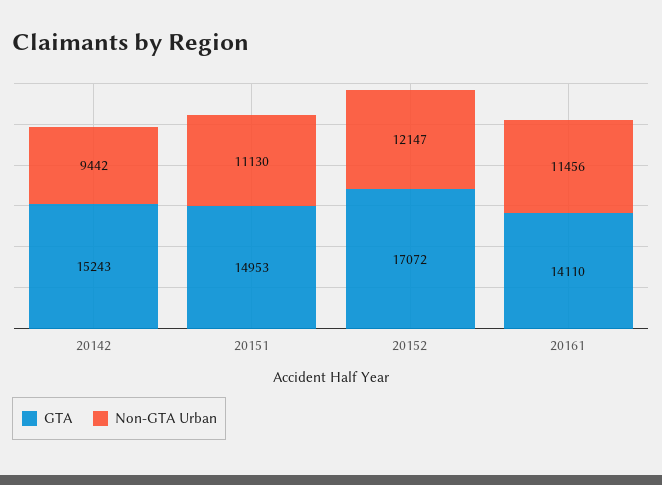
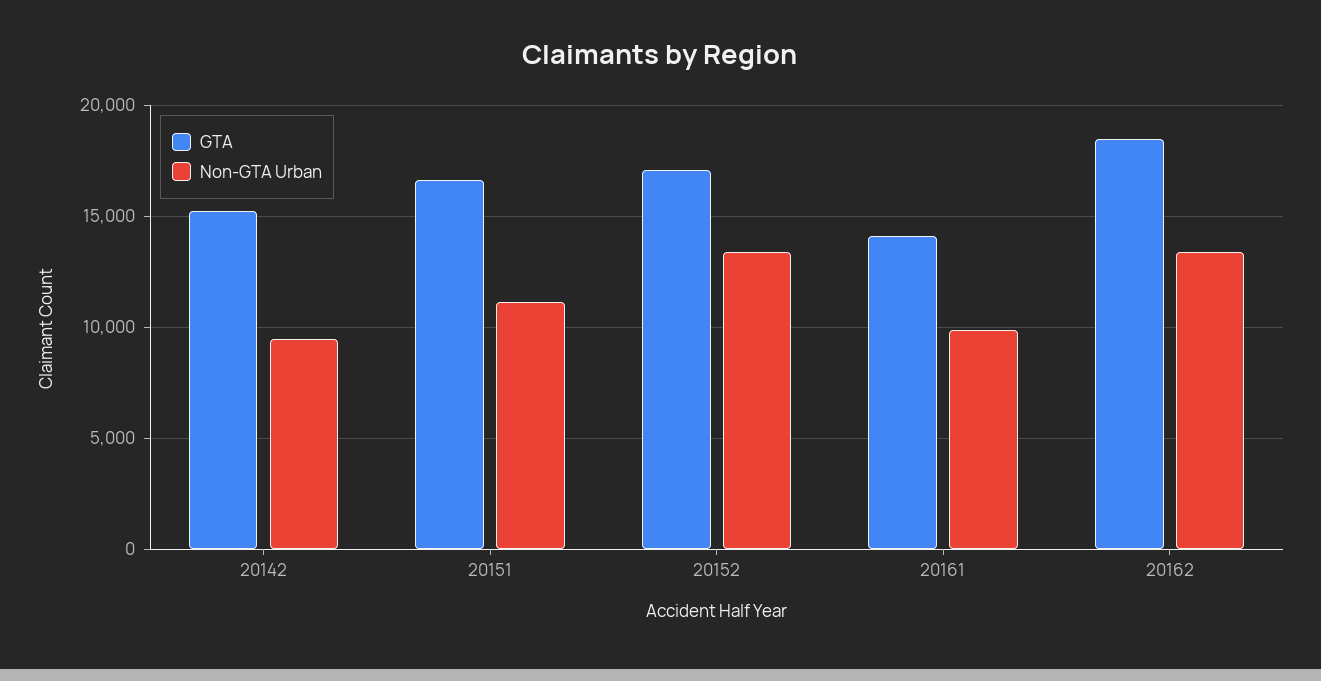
GTA, 20151: 14953 -> 16500
Non-GTA Urban, 20152: 12147 -> 13500
Non-GTA Urban, 20161: 11456 -> 10000
GTA, 20162: none -> 18500
Non-GTA Urban, 20162: none -> 13500

